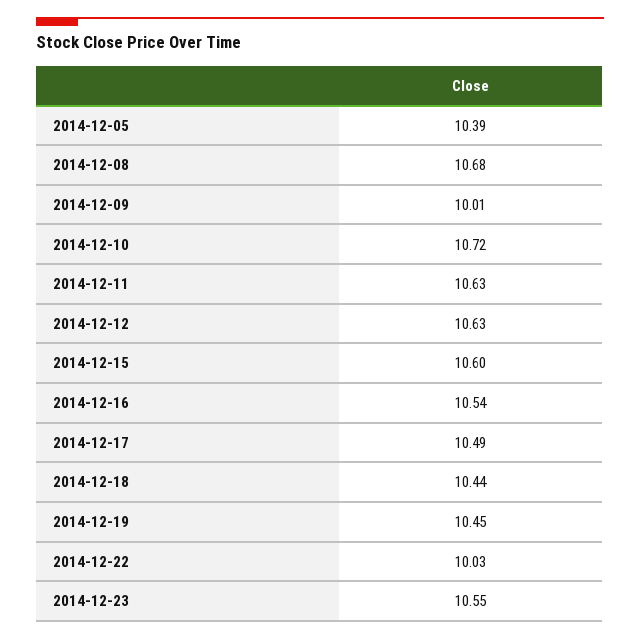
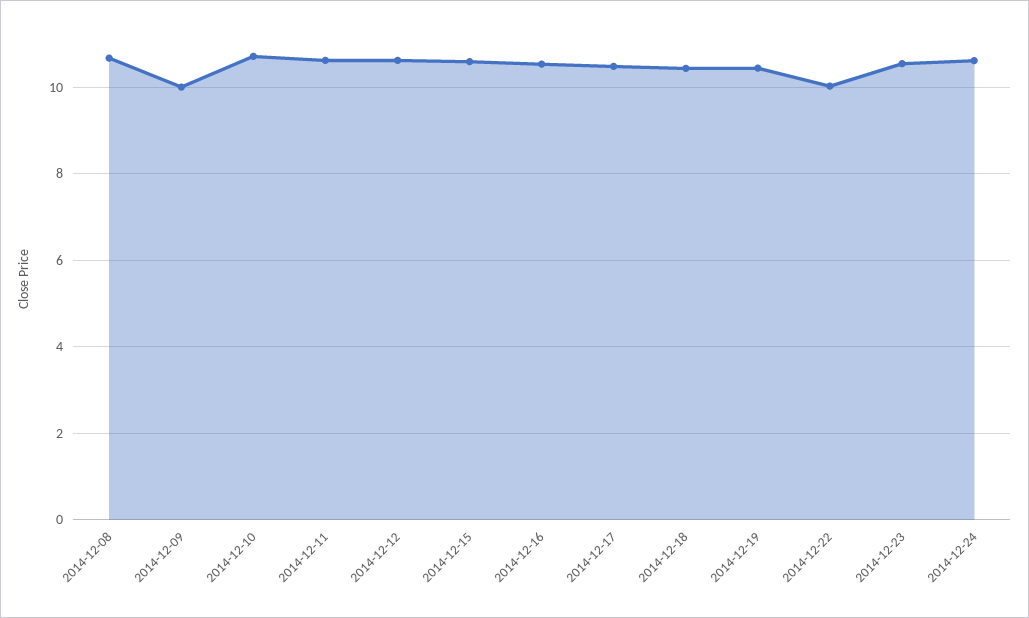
2014-12-05: 10.39 -> none
2014-12-24: none -> 10.6

